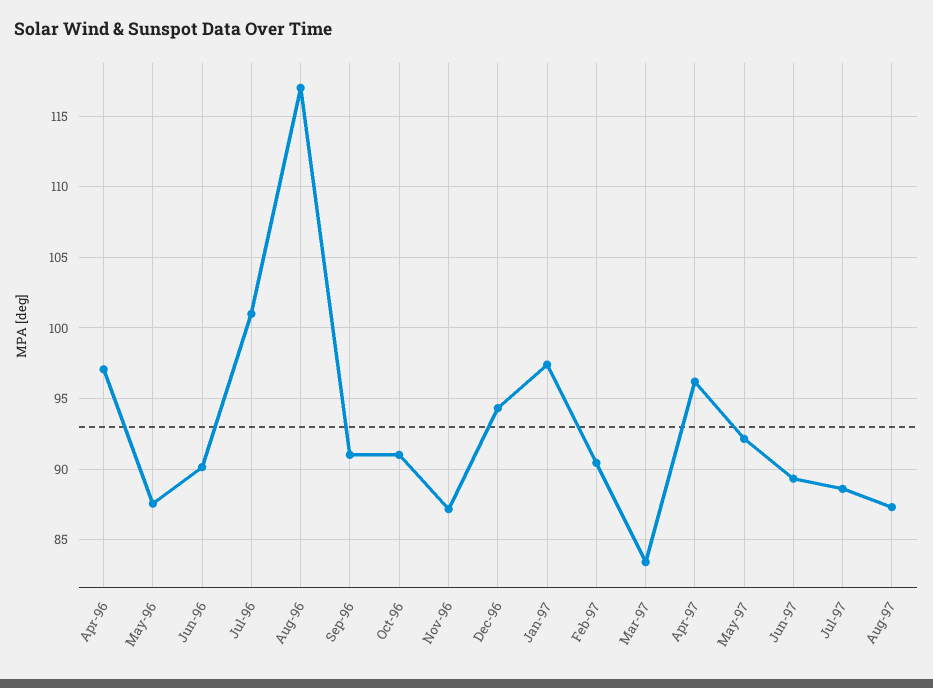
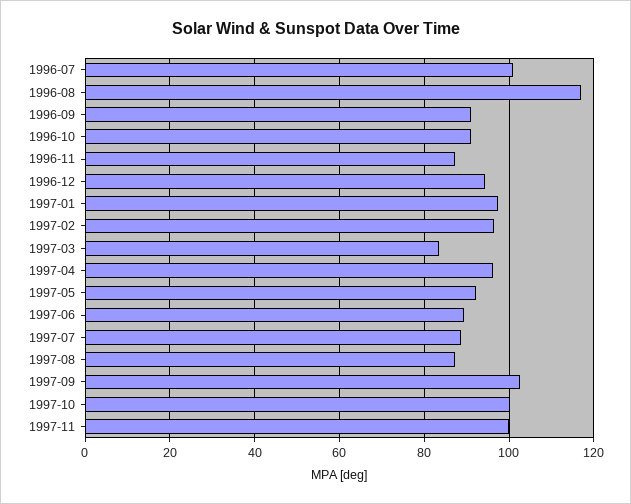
Apr-96: 97 -> none
May-96: 87.5 -> none
Jun-96: 90 -> none
Feb-97: 90.5 -> 96
1997-09: none -> 102
1997-10: none -> 100
1997-11: none -> 100

